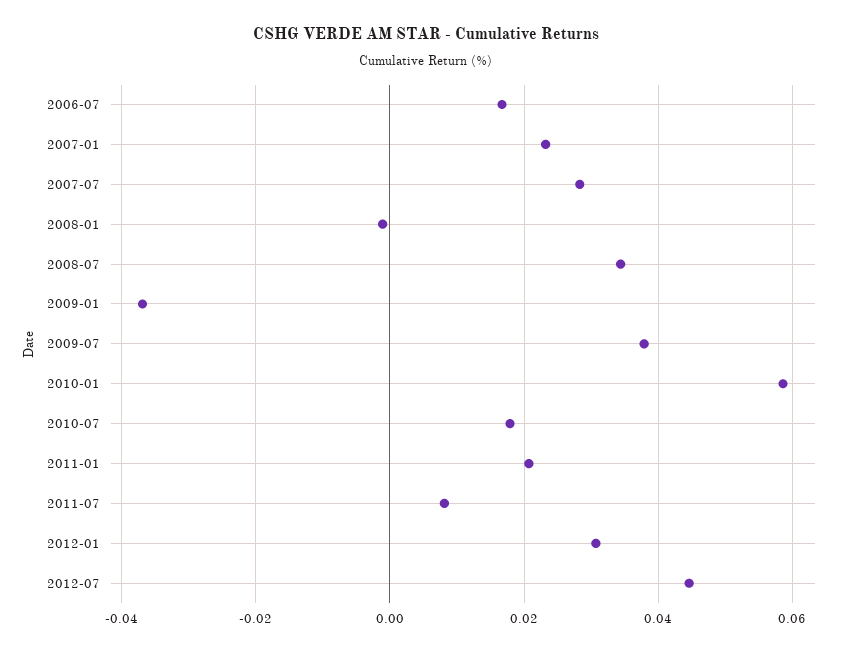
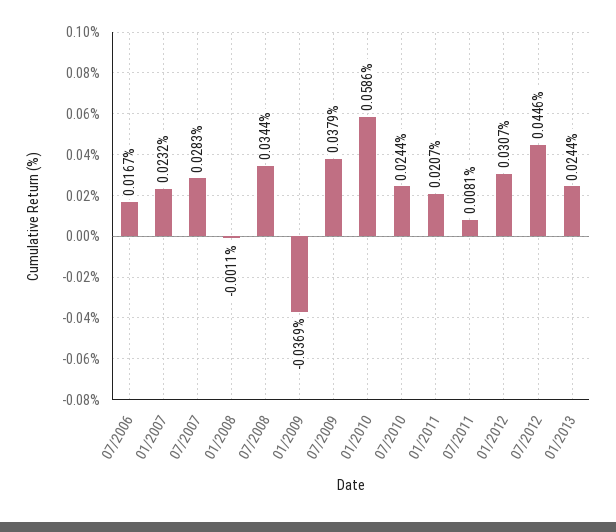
2010-07: 0.018 -> 0.0244
01/2013: none -> 0.0244

